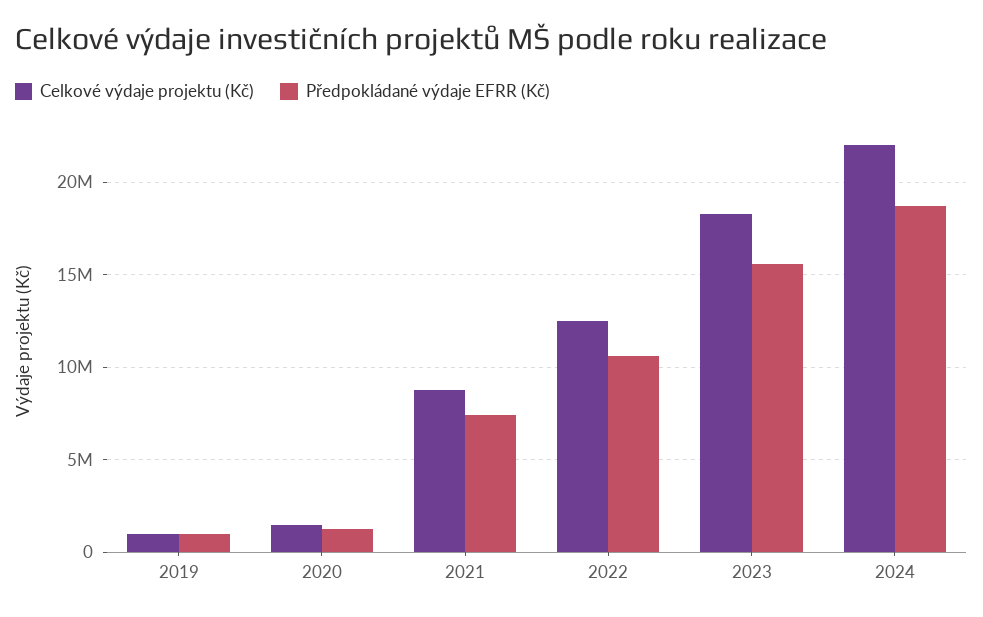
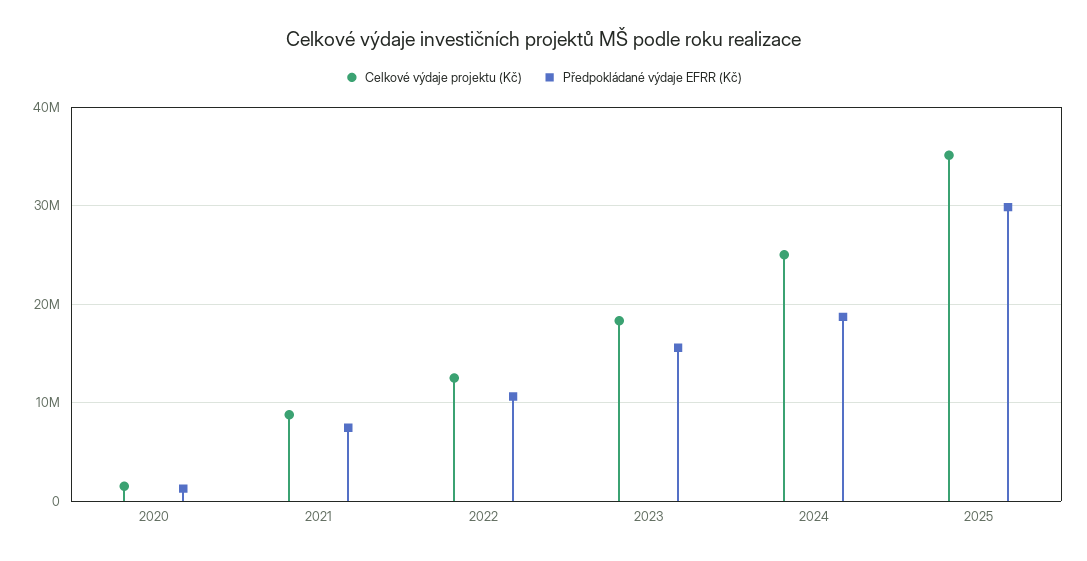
Celkové výdaje projektu (Kč), 2019: 1000000 -> none
Předpokládané výdaje EFRR (Kč), 2019: 1000000 -> none
Celkové výdaje projektu (Kč), 2024: 22000000 -> 25000000
Celkové výdaje projektu (Kč), 2025: none -> 35000000
Předpokládané výdaje EFRR (Kč), 2025: none -> 30000000

